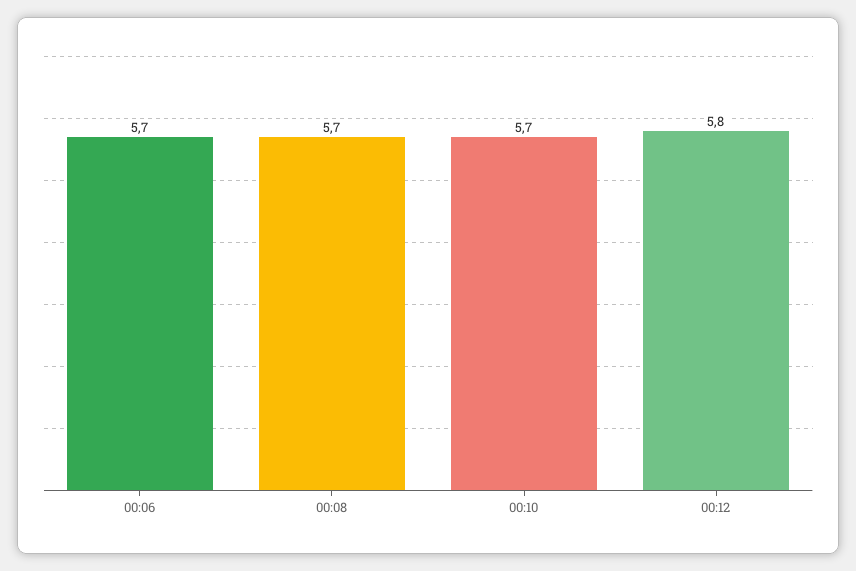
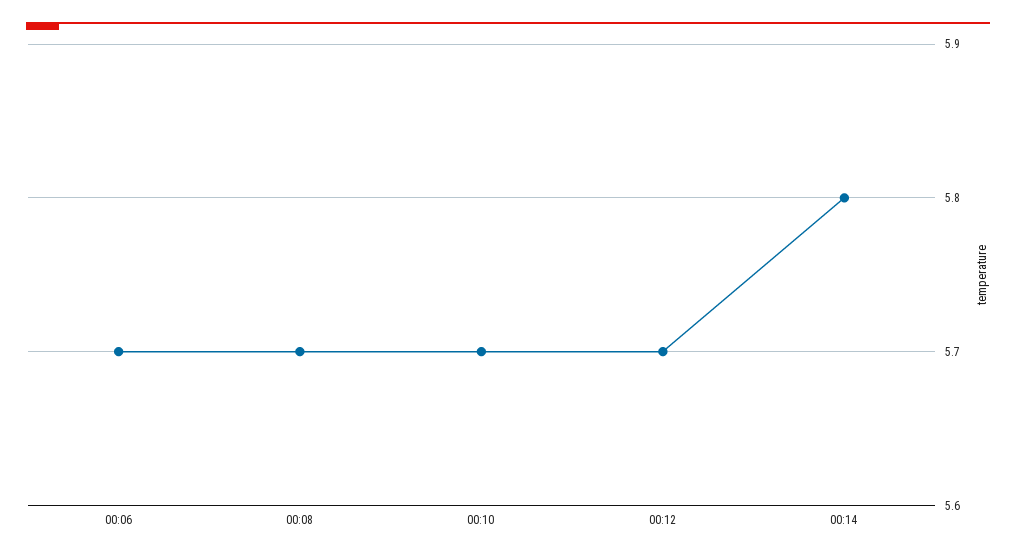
00:12: 5.8 -> 5.7
00:14: none -> 5.8

